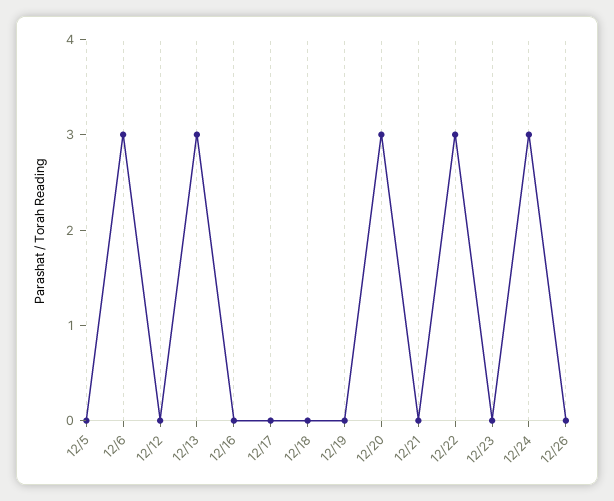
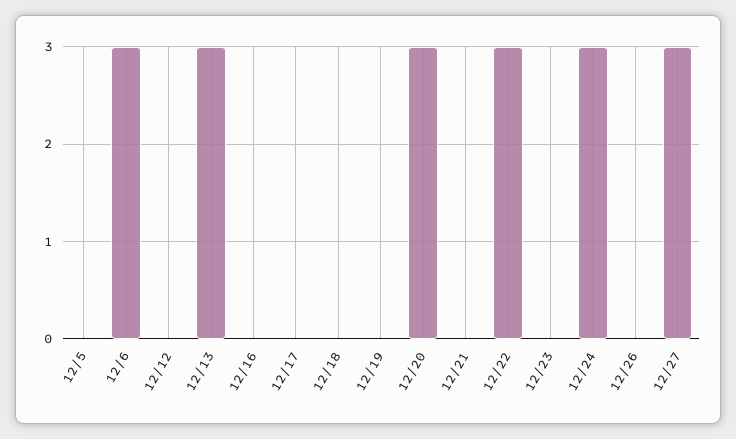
12/27: none -> 3

